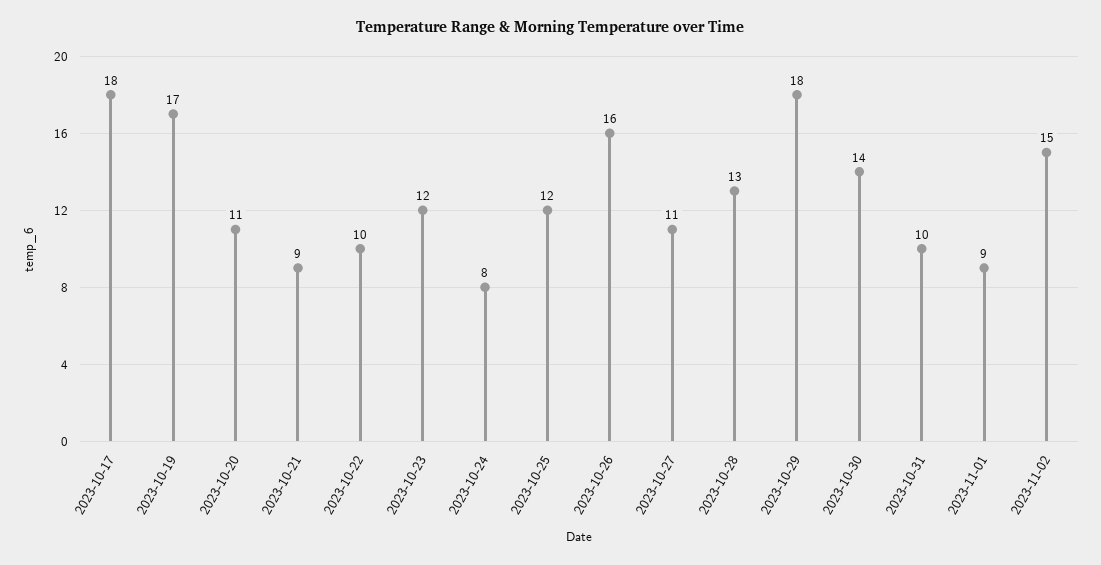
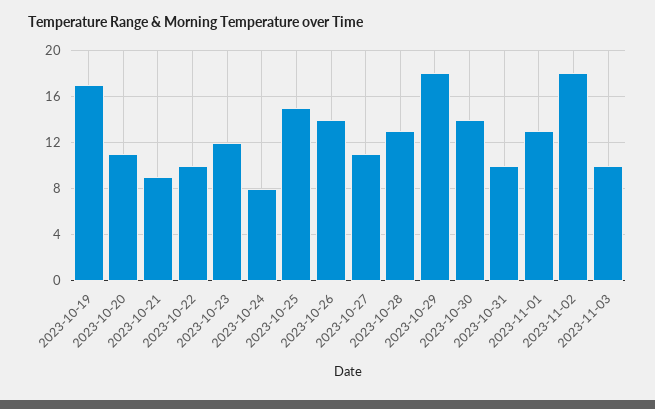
2023-10-17: 18 -> none
2023-10-25: 12 -> 15
2023-10-26: 16 -> 14
2023-11-01: 9 -> 13
2023-11-02: 15 -> 18
2023-11-03: none -> 10

